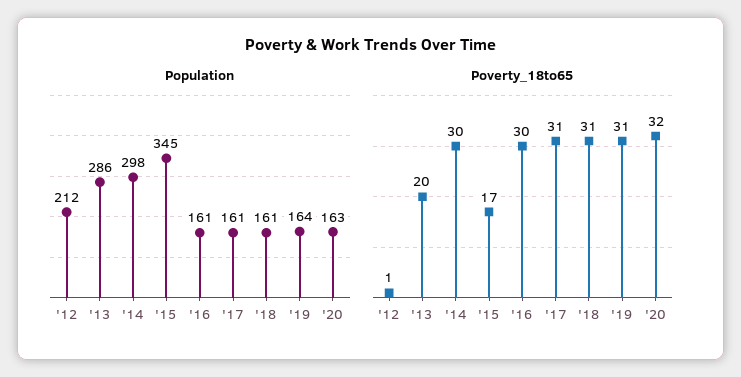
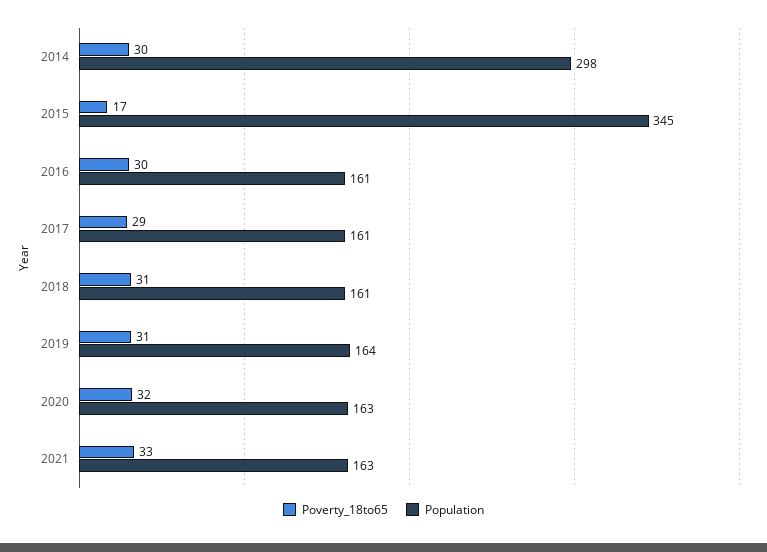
Population, '12: 212 -> none
Population, '13: 286 -> none
Poverty_18to65, '12: 1 -> none
Poverty_18to65, '13: 20 -> none
Poverty_18to65, '17: 31 -> 29
Poverty_18to65, 2021: none -> 33
Population, 2021: none -> 163

